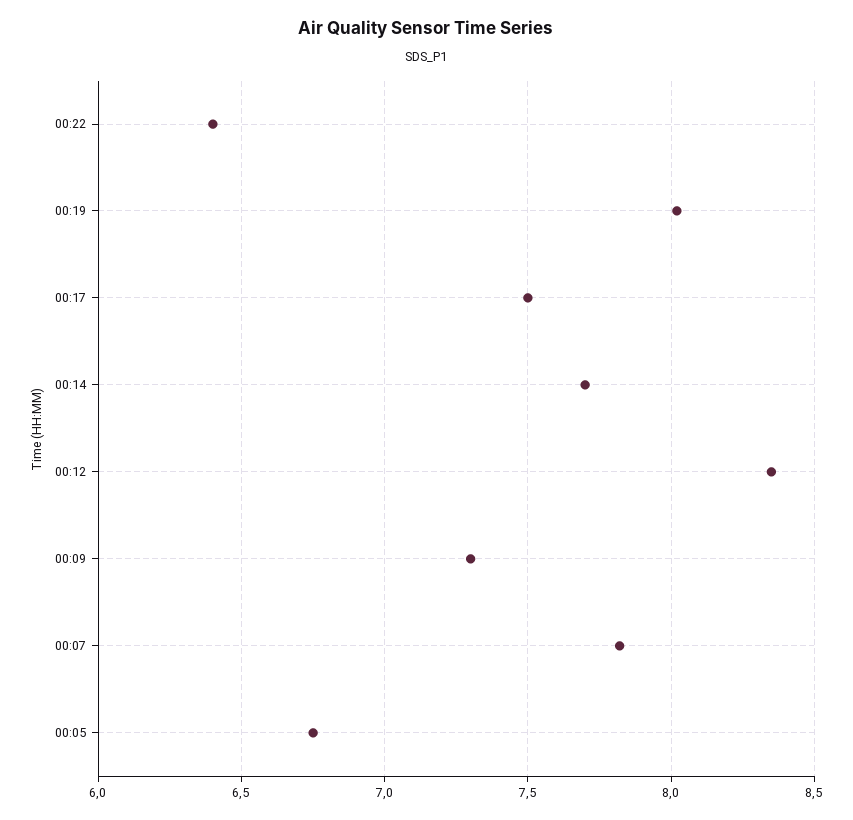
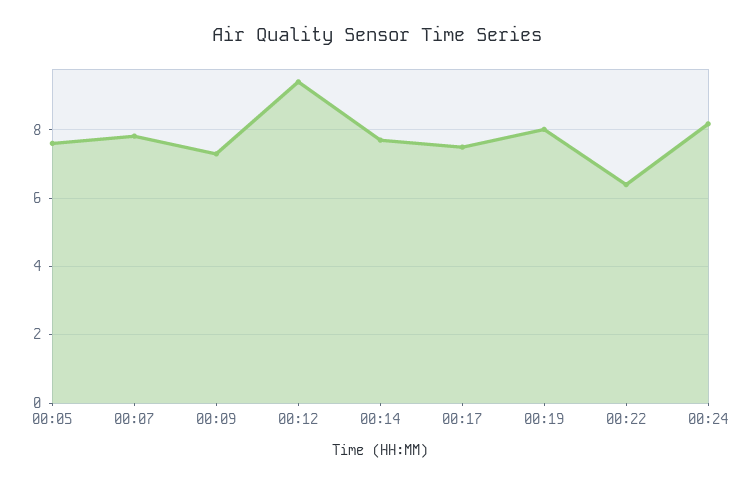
00:12: 8.35 -> 9.4
00:05: 6.75 -> 7.6
00:24: none -> 8.2

